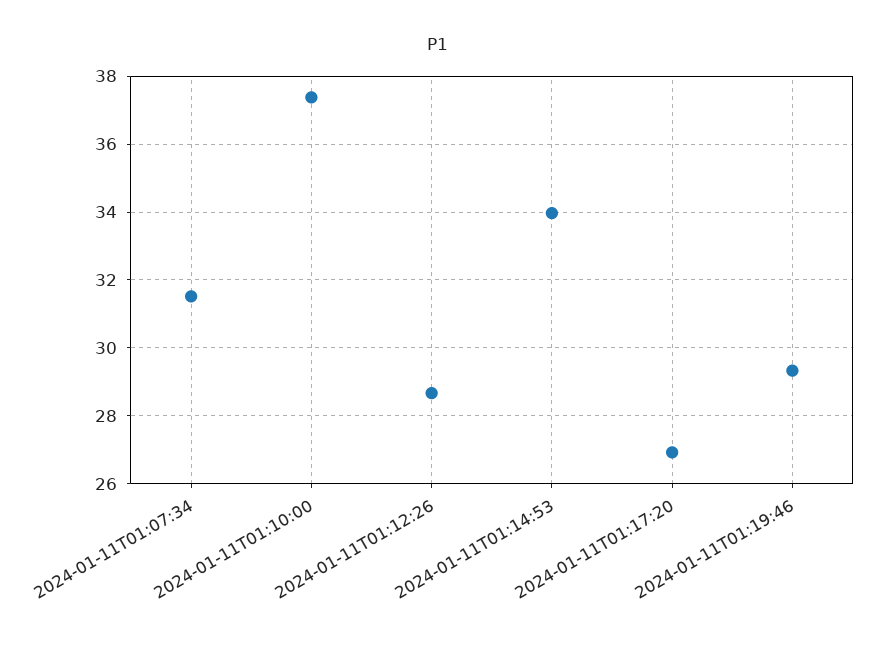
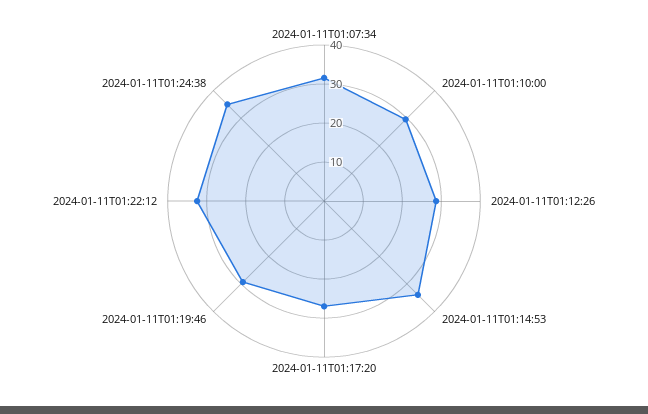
2024-01-11T01:10:00: 37.4 -> 30
2024-01-11T01:22:12: none -> 32.5
2024-01-11T01:24:38: none -> 35

